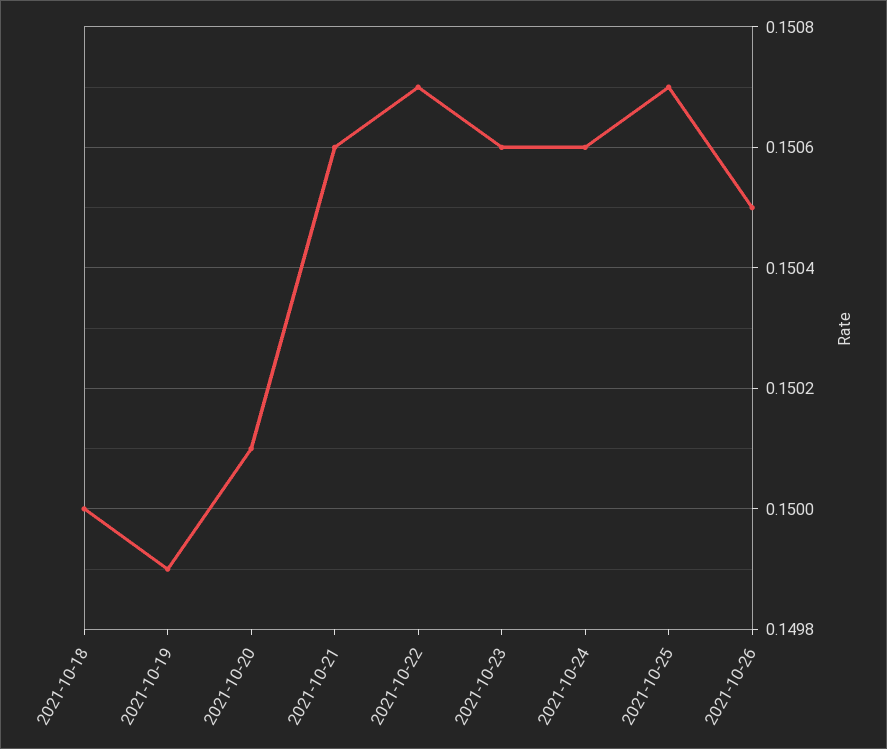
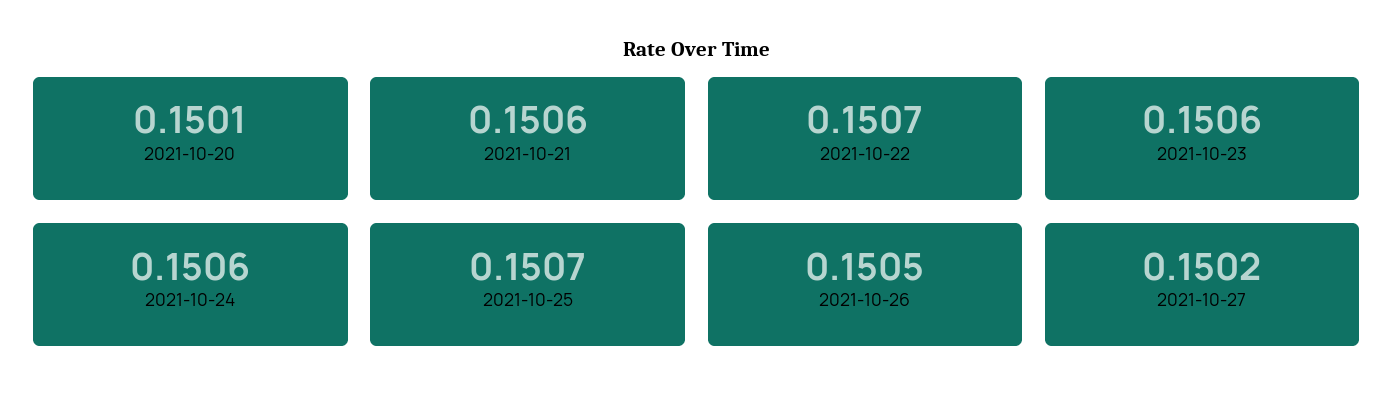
2021-10-18: 0.15 -> none
2021-10-19: 0.1499 -> none
2021-10-27: none -> 0.1502

